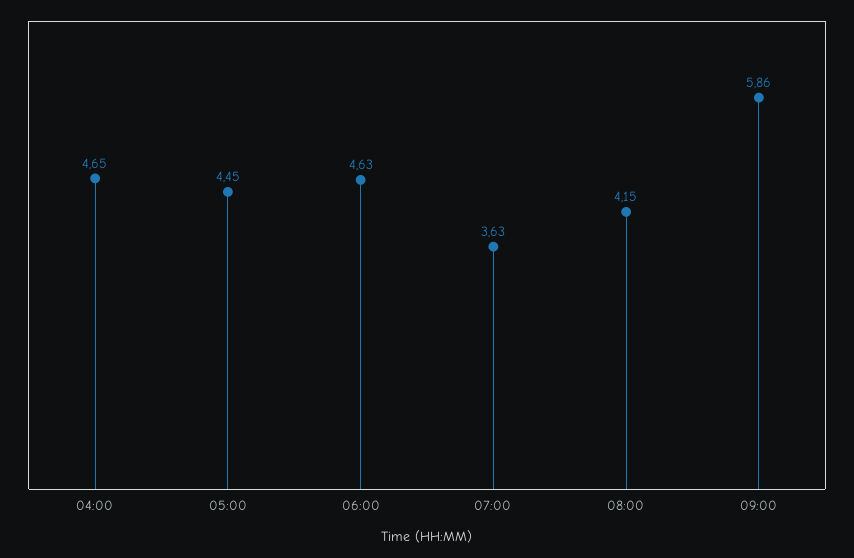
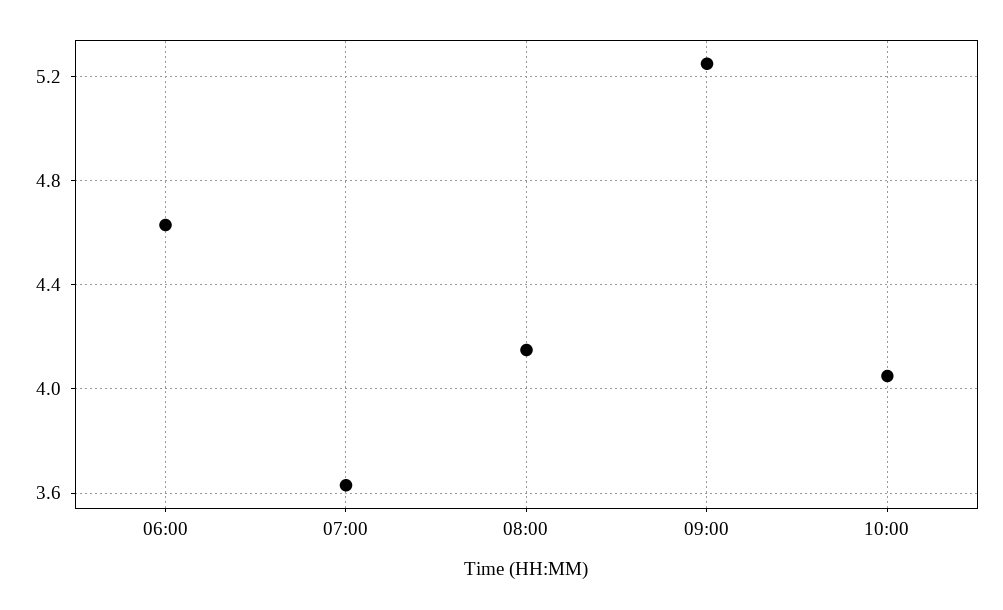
04:00: 4.65 -> none
05:00: 4.45 -> none
09:00: 5.86 -> 5.25
10:00: none -> 4.05

